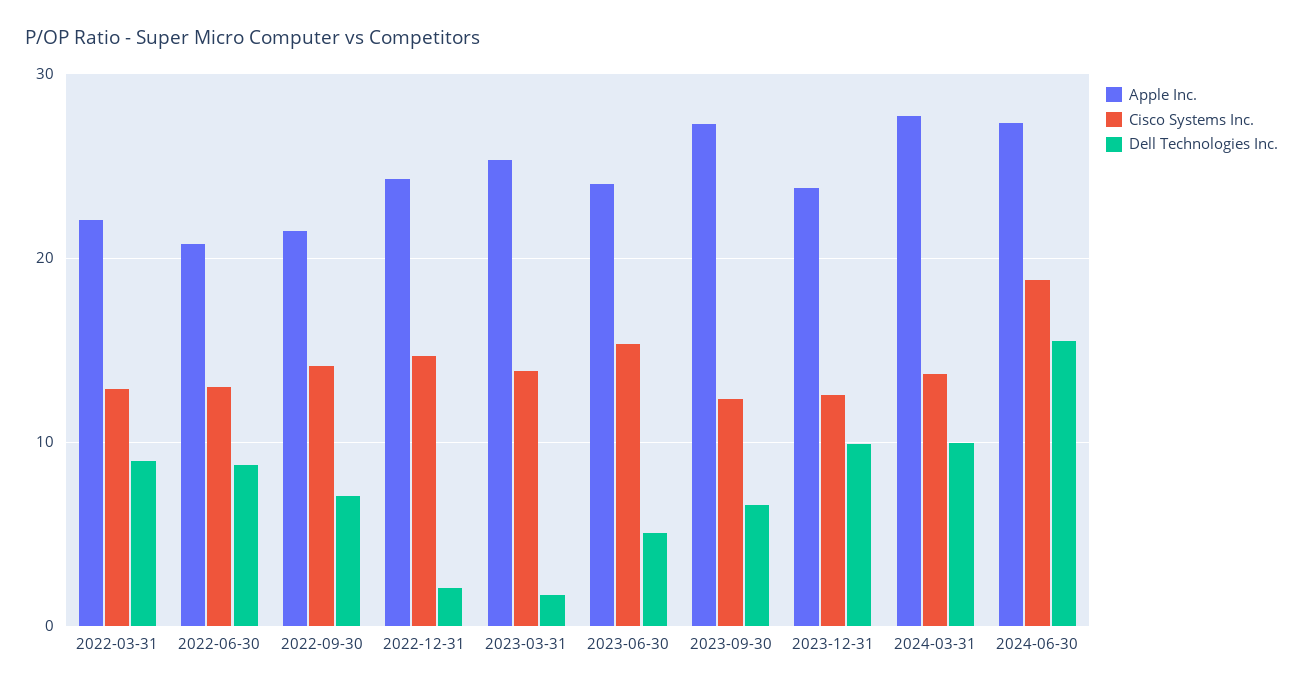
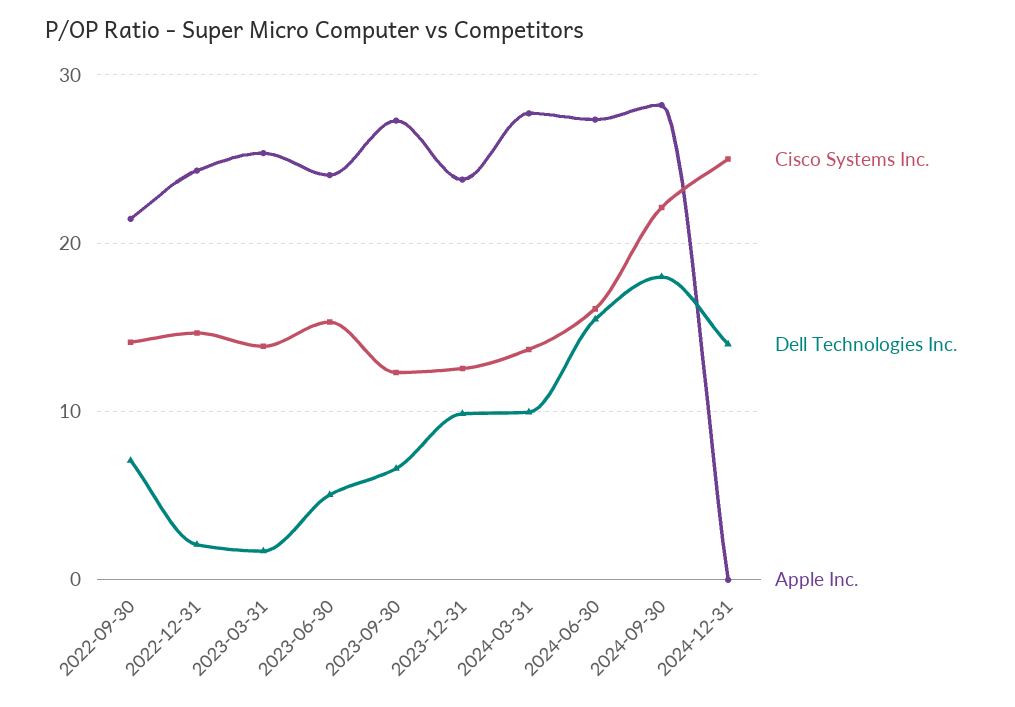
Apple Inc., 2022-03-31: 22 -> none
Cisco Systems Inc., 2022-03-31: 13 -> none
Dell Technologies Inc., 2022-03-31: 9 -> none
Apple Inc., 2022-06-30: 21 -> none
Cisco Systems Inc., 2022-06-30: 13 -> none
Dell Technologies Inc., 2022-06-30: 9 -> none
Cisco Systems Inc., 2024-06-30: 19 -> 16
Cisco Systems Inc., 2024-09-30: none -> 22
Dell Technologies Inc., 2024-09-30: none -> 18
Apple Inc., 2024-09-30: none -> 28
Cisco Systems Inc., 2024-12-31: none -> 25
Dell Technologies Inc., 2024-12-31: none -> 14
Apple Inc., 2024-12-31: none -> 0

